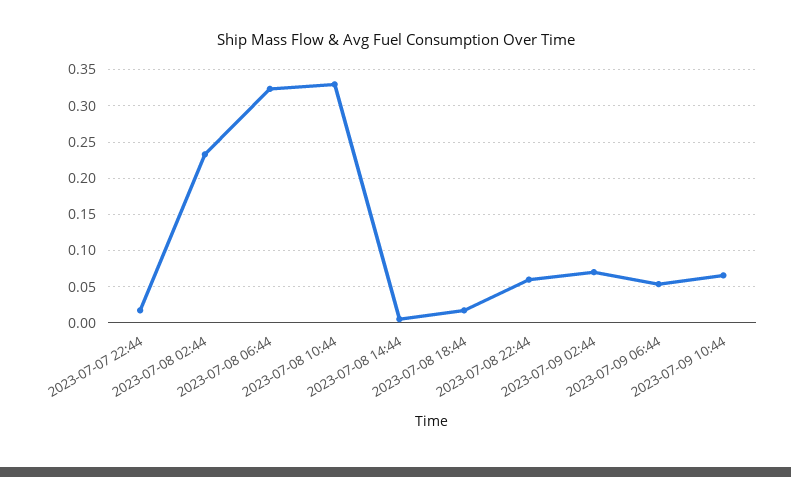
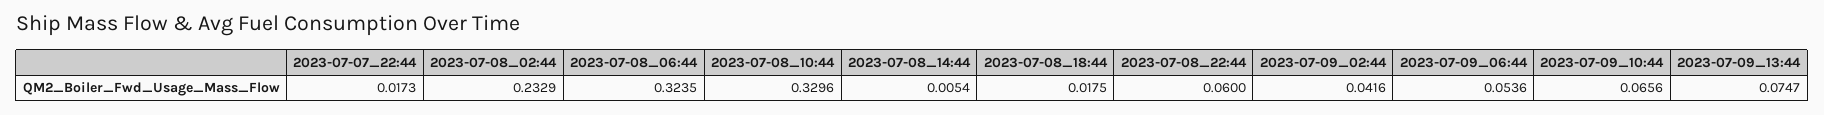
2023-07-09 02:44: 0.07 -> 0.0416
2023-07-09_13:44: none -> 0.0747

